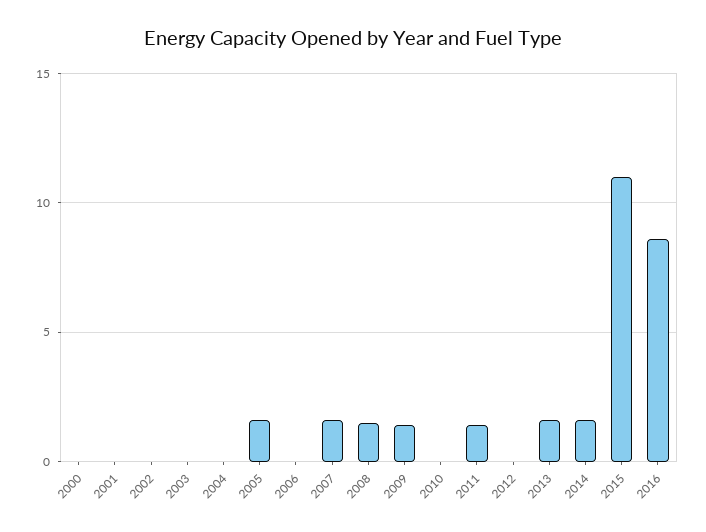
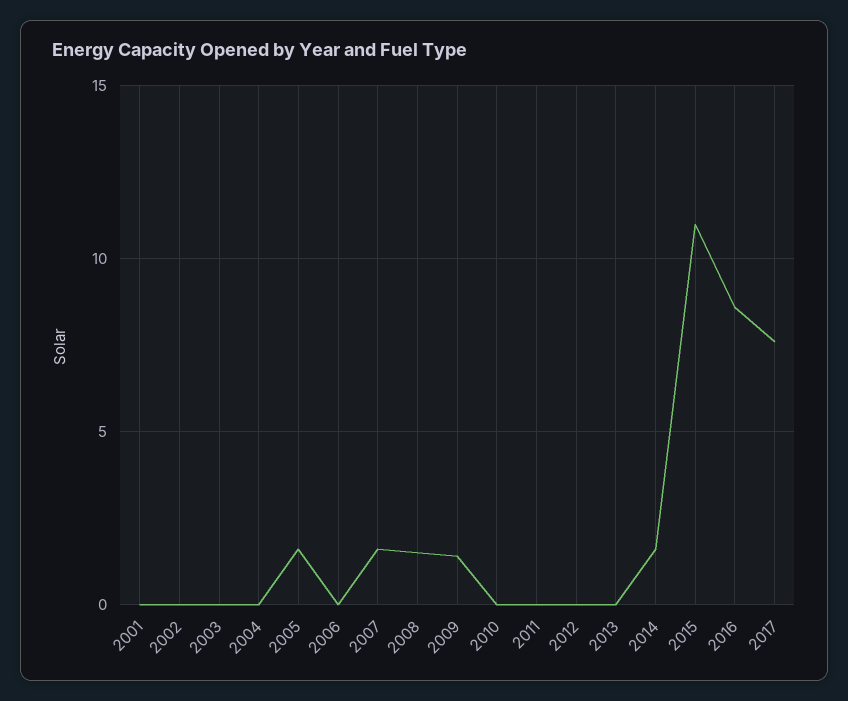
2000: 0 -> none
2011: 1.5 -> 0
2013: 1.5 -> 0
2017: none -> 7.5

